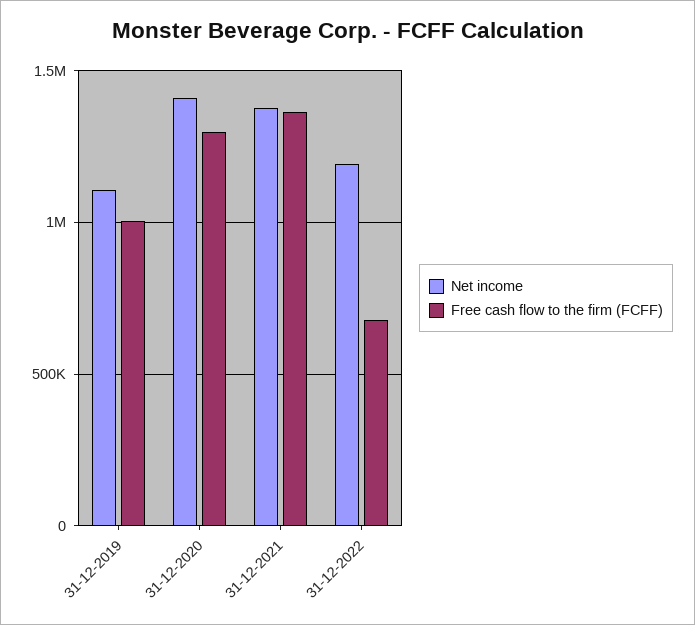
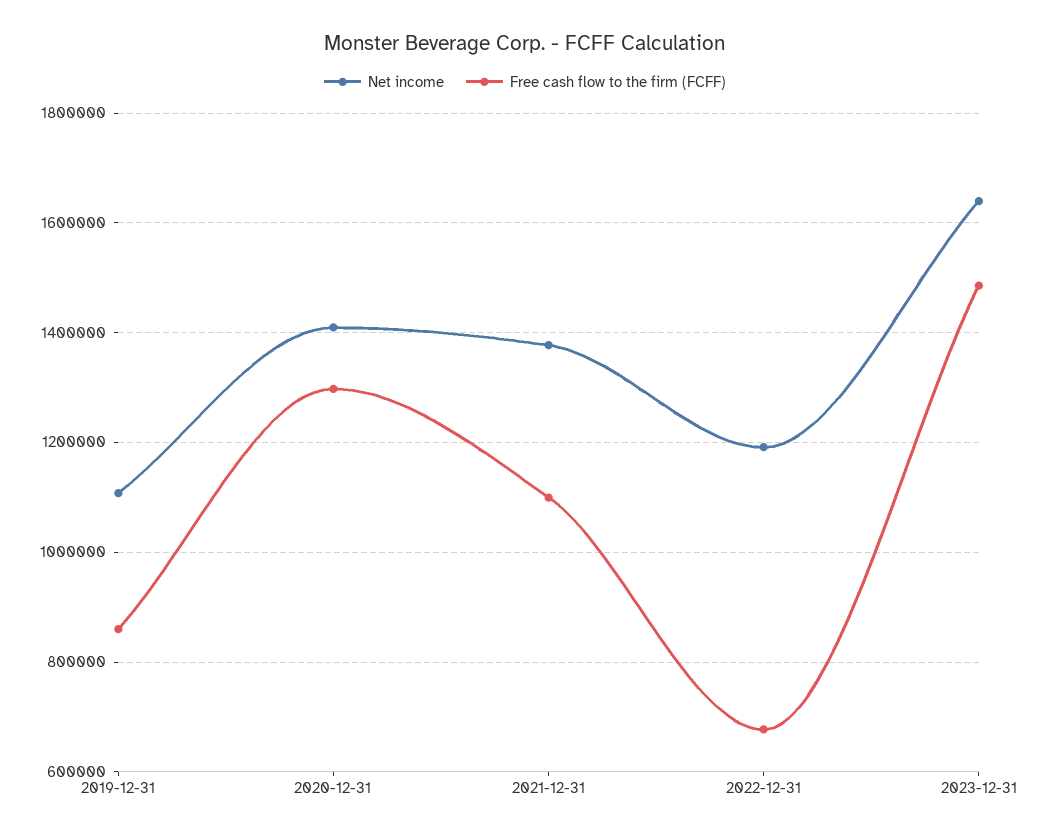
Free cash flow to the firm (FCFF), 31-12-2019: 1000000 -> 860000
Free cash flow to the firm (FCFF), 31-12-2021: 1350000 -> 1100000
Net income, 2023-12-31: none -> 1640000
Free cash flow to the firm (FCFF), 2023-12-31: none -> 1480000

